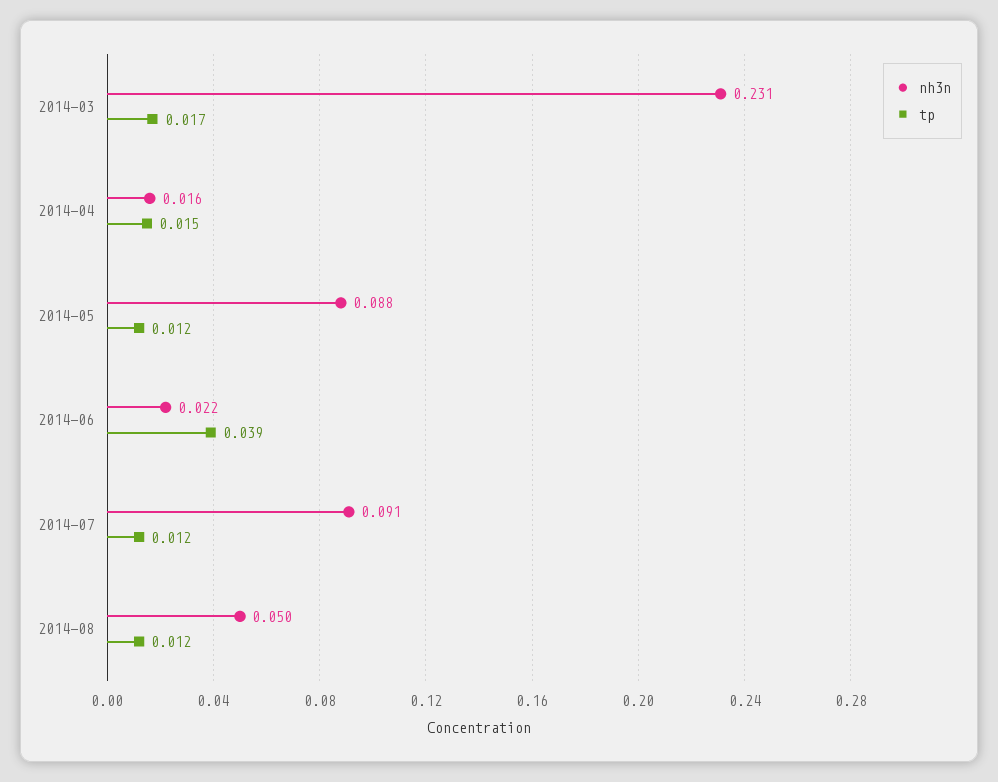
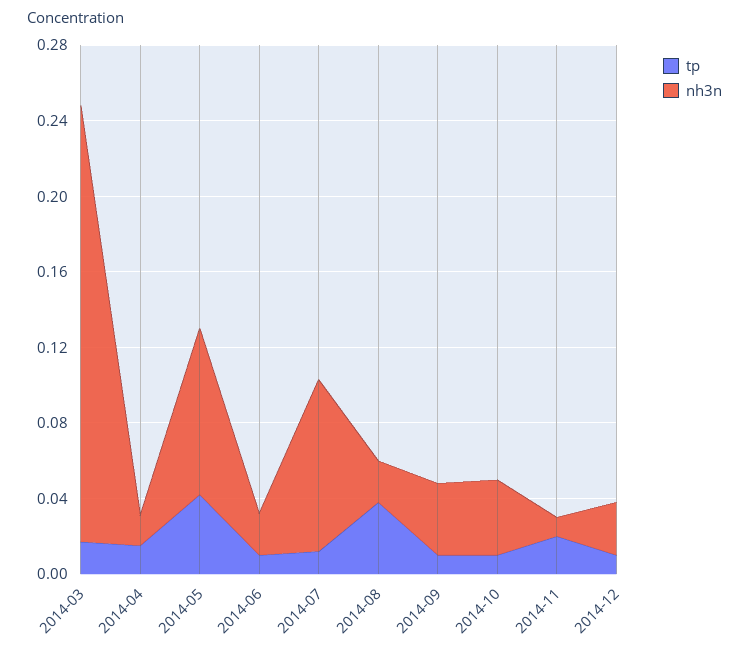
tp, 2014-05: 0.012 -> 0.04
tp, 2014-06: 0.039 -> 0.01
nh3n, 2014-08: 0.05 -> 0.02
tp, 2014-08: 0.012 -> 0.04
tp, 2014-09: none -> 0.01
nh3n, 2014-09: none -> 0.04
tp, 2014-10: none -> 0.01
nh3n, 2014-10: none -> 0.04
tp, 2014-11: none -> 0.02
nh3n, 2014-11: none -> 0.01
tp, 2014-12: none -> 0.01
nh3n, 2014-12: none -> 0.03

